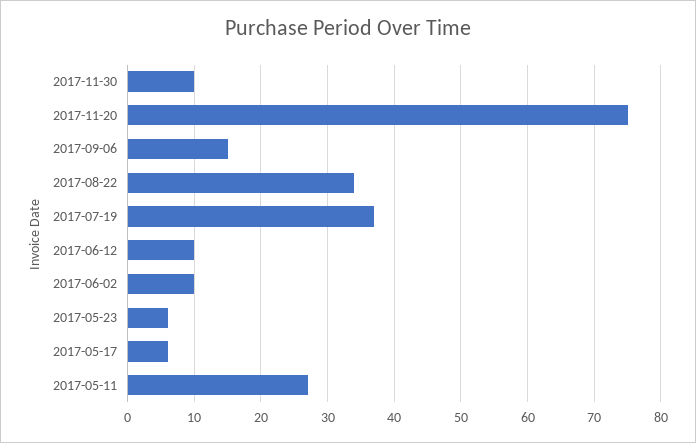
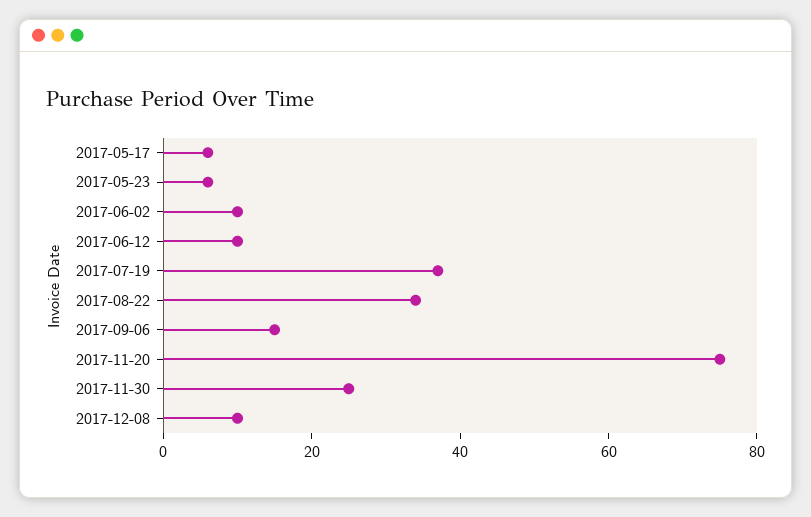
2017-11-30: 10 -> 25
2017-05-11: 27 -> none
2017-12-08: none -> 10

